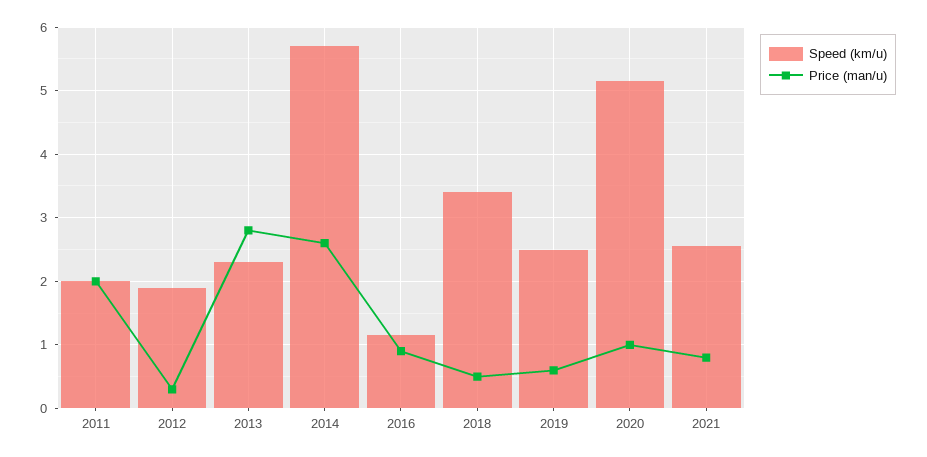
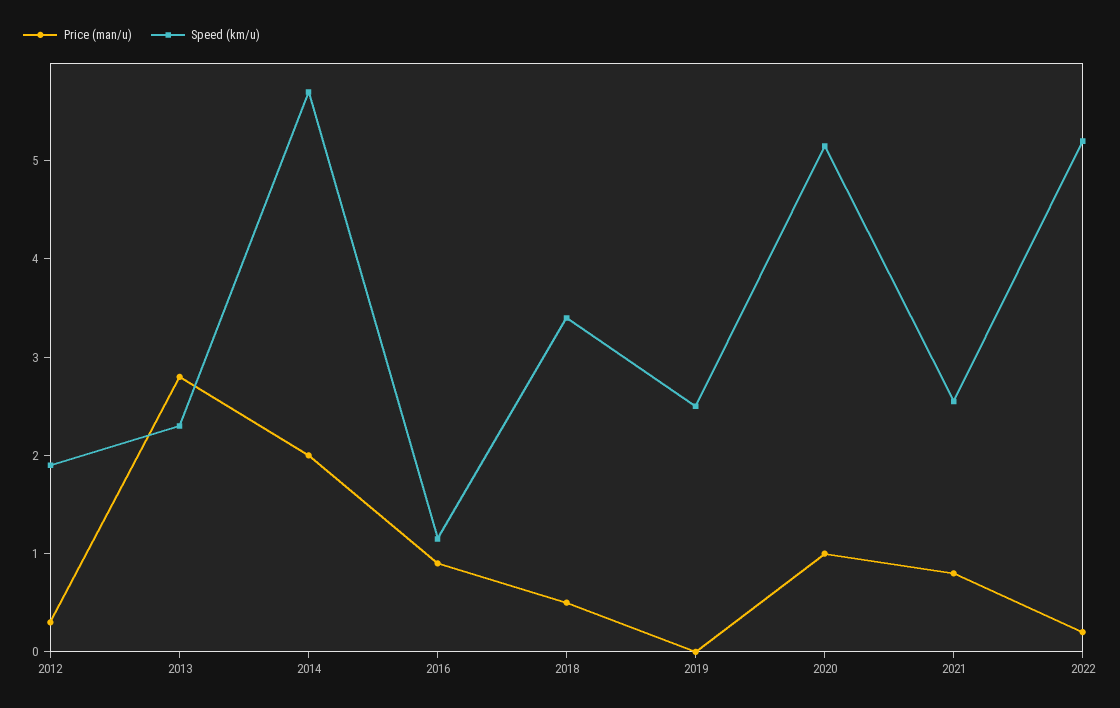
Speed (km/u), 2011: 2 -> none
Price (man/u), 2011: 2 -> none
Price (man/u), 2014: 2.6 -> 2
Price (man/u), 2019: 0.6 -> 0
Price (man/u), 2022: none -> 0.2
Speed (km/u), 2022: none -> 5.2

